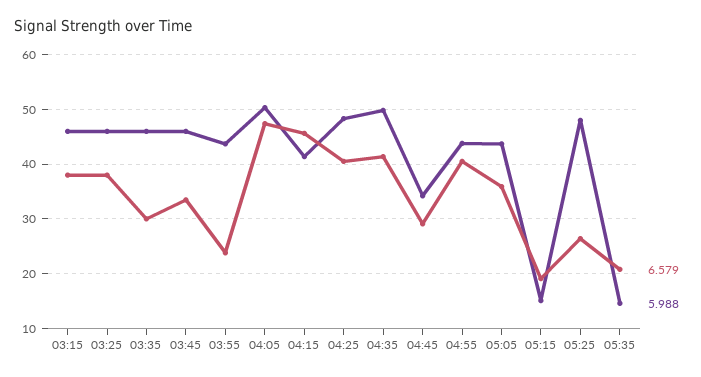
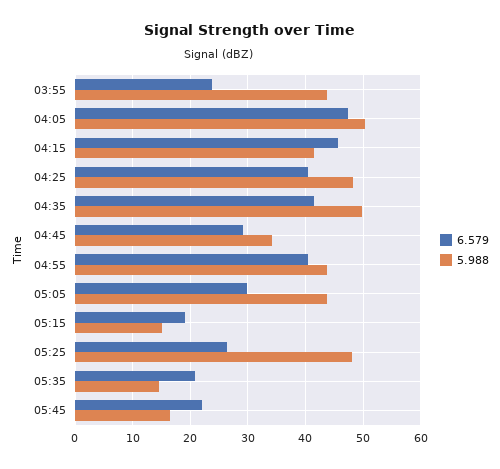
6.579, 03:15: 38 -> none
5.988, 03:15: 46 -> none
6.579, 03:25: 38 -> none
5.988, 03:25: 46 -> none
6.579, 03:35: 30 -> none
5.988, 03:35: 46 -> none
6.579, 03:45: 34 -> none
5.988, 03:45: 46 -> none
6.579, 05:05: 36 -> 30
6.579, 05:45: none -> 22
5.988, 05:45: none -> 16

